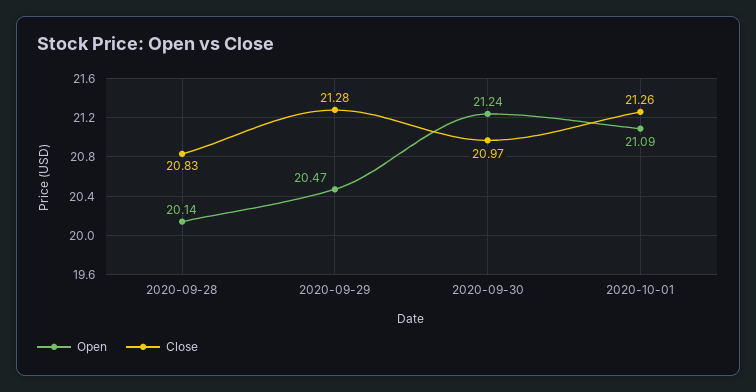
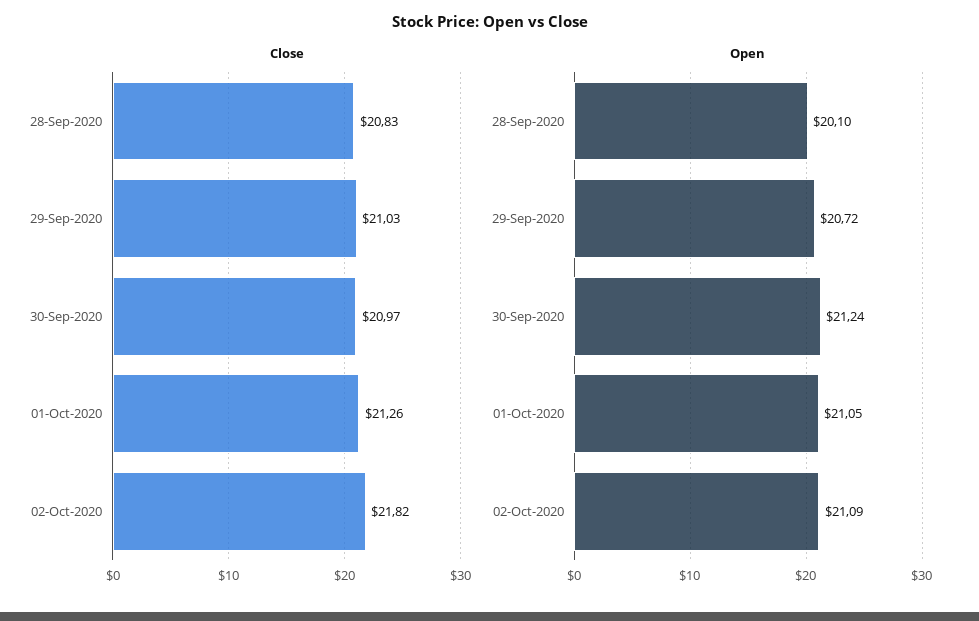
Open, 2020-09-28: 20.14 -> 20.1
Open, 2020-09-29: 20.47 -> 20.72
Close, 2020-09-29: 21.28 -> 21.03
Open, 2020-10-01: 21.09 -> 21.05
Close, 02-Oct-2020: none -> 21.82
Open, 02-Oct-2020: none -> 21.09

